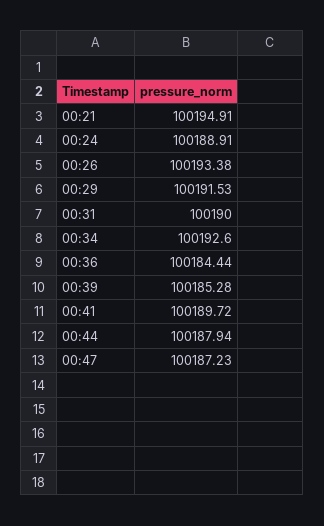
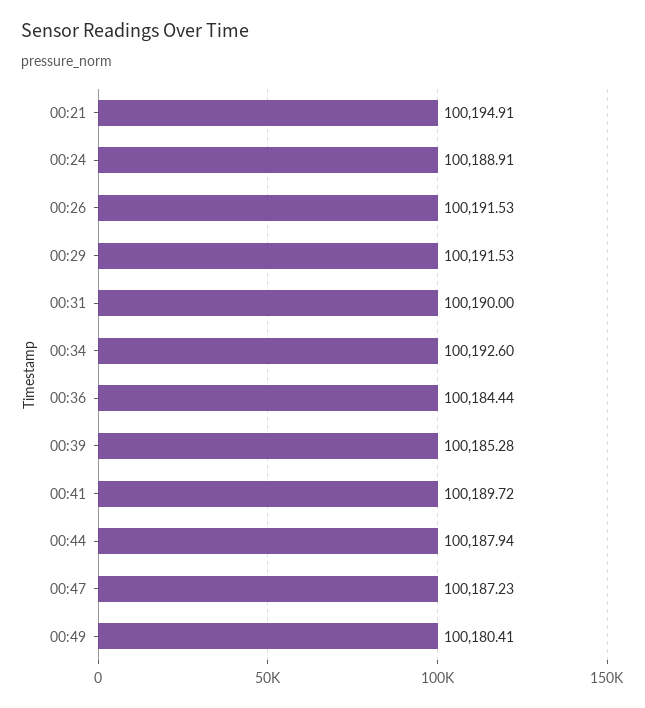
00:26: 100193.38 -> 100191.53
00:49: none -> 100180.41

